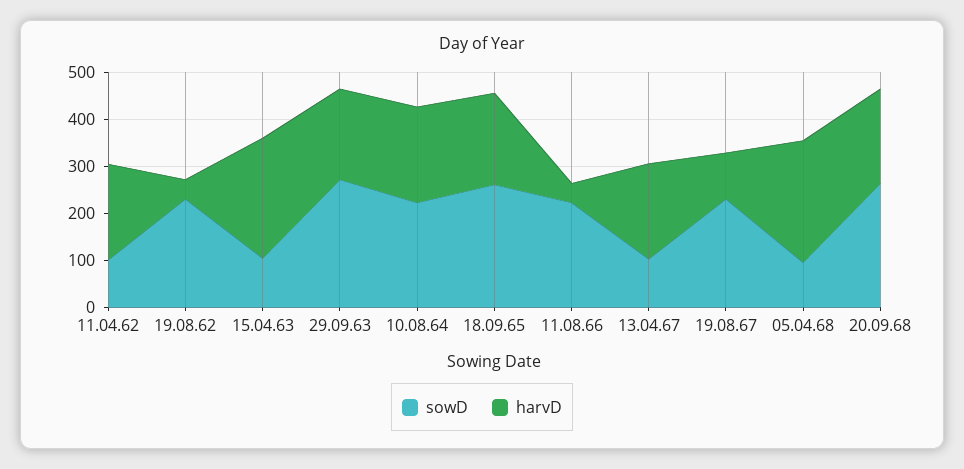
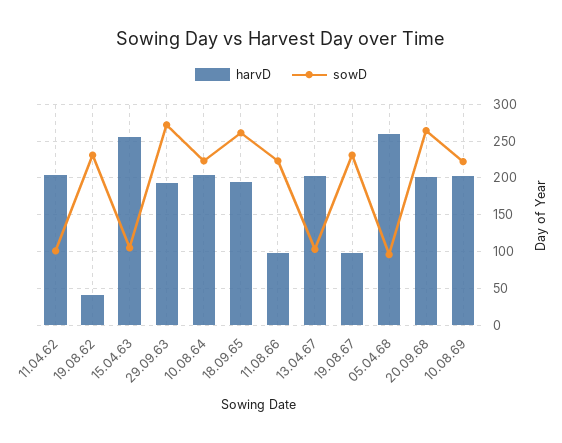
harvD, 11.08.66: 40 -> 100
harvD, 10.08.69: none -> 200
sowD, 10.08.69: none -> 220

